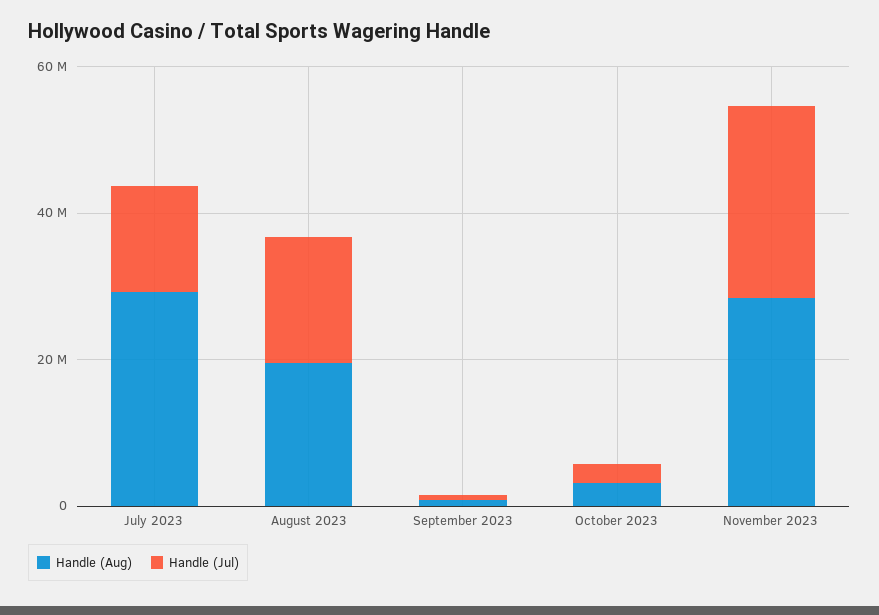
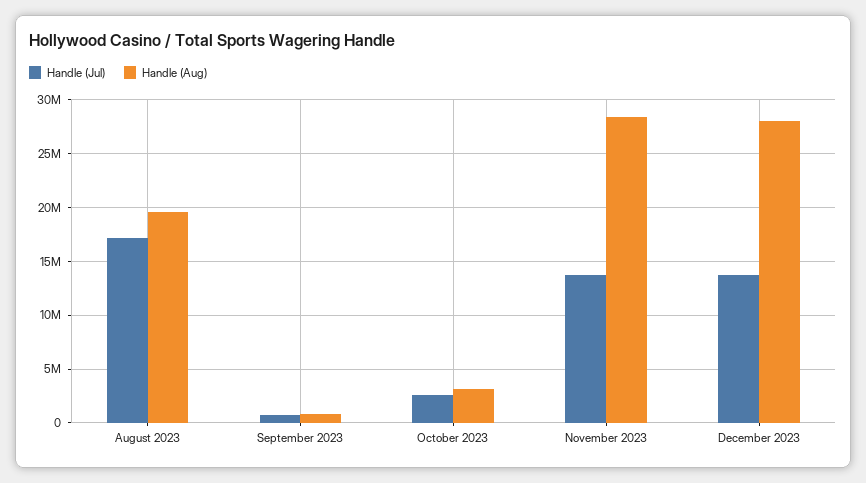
Handle (Aug), July 2023: 30000000 -> none
Handle (Jul), July 2023: 15000000 -> none
Handle (Jul), November 2023: 25000000 -> 14000000
Handle (Jul), December 2023: none -> 14000000
Handle (Aug), December 2023: none -> 28000000

